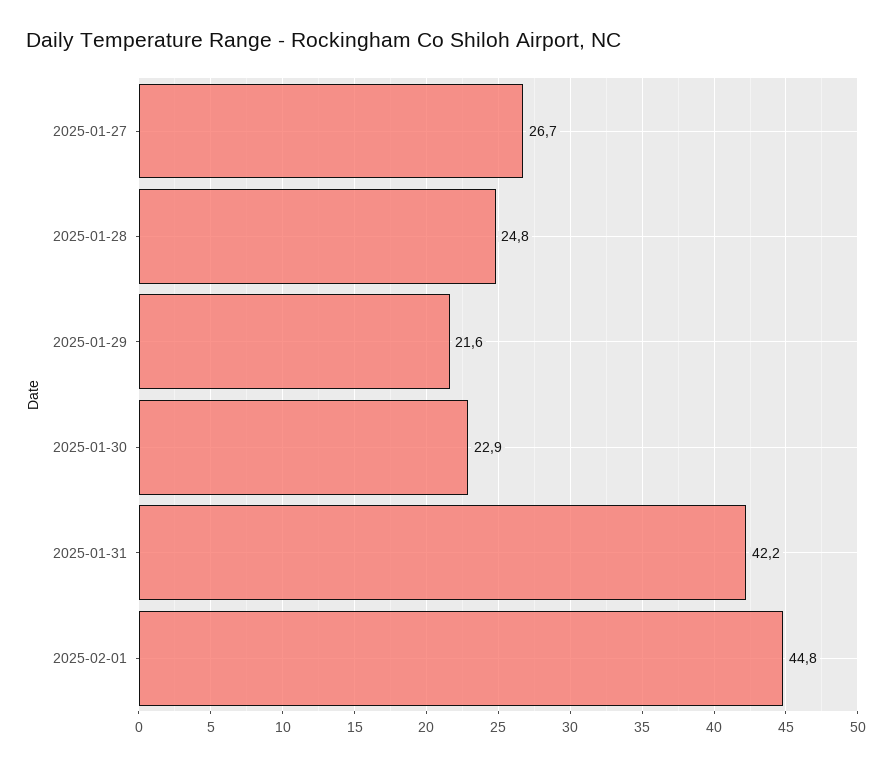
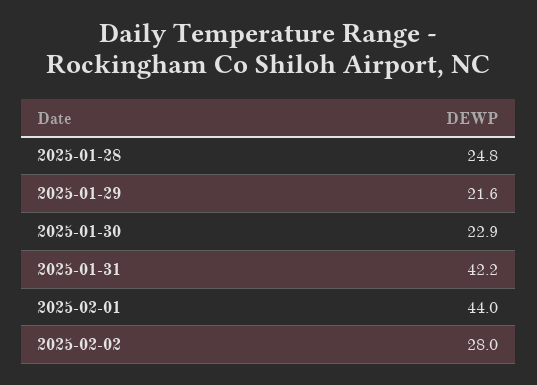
2025-01-27: 26.7 -> none
2025-02-01: 44.8 -> 44
2025-02-02: none -> 28

